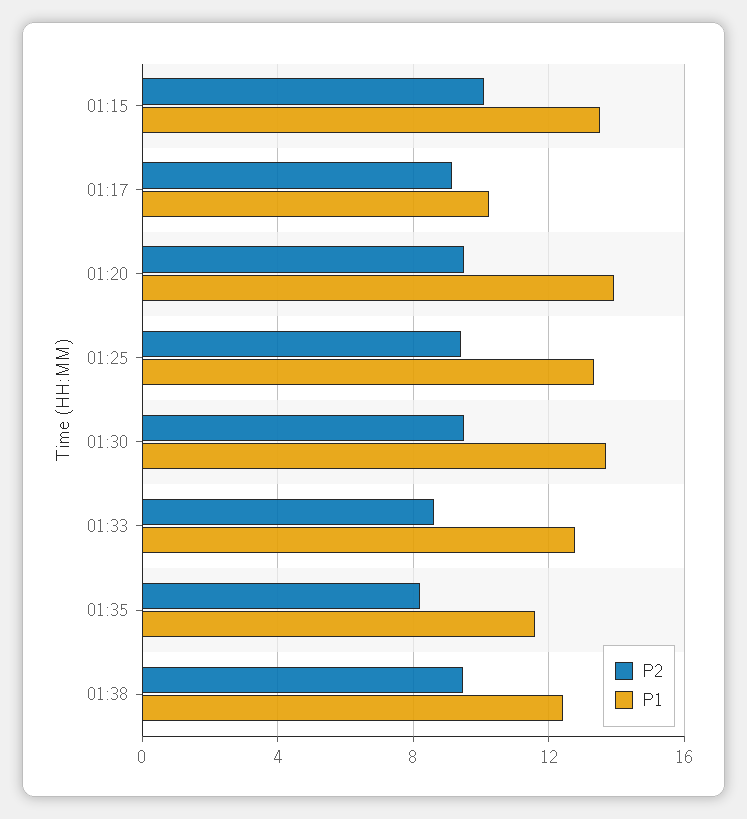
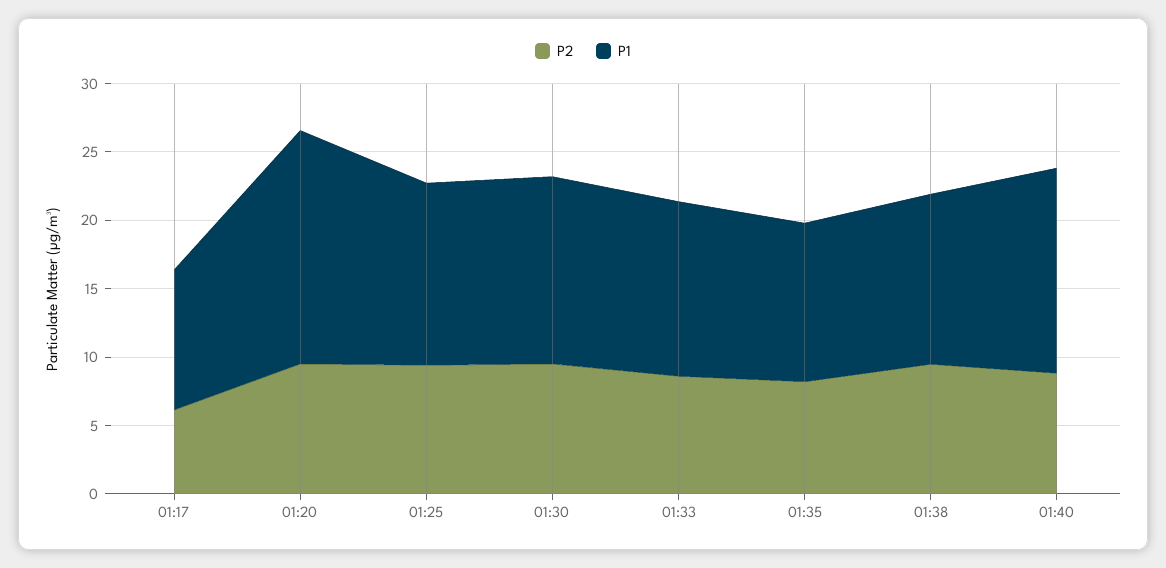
P2, 01:15: 10 -> none
P1, 01:15: 13.5 -> none
P2, 01:17: 9 -> 6
P1, 01:20: 14 -> 17
P2, 01:40: none -> 9
P1, 01:40: none -> 15

